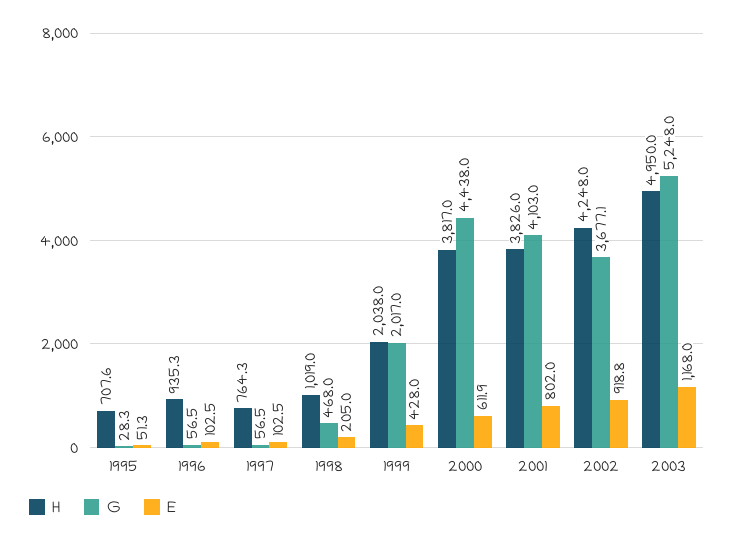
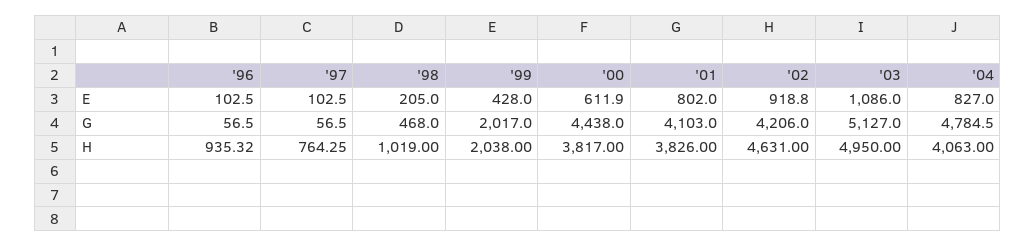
H, 1995: 707.6 -> none
G, 1995: 28.3 -> none
E, 1995: 51.3 -> none
H, 2002: 4248 -> 4631
G, 2002: 3677.1 -> 4206
G, 2003: 5248 -> 5127
E, 2003: 1168 -> 1086
E, '04: none -> 827
G, '04: none -> 4784.5
H, '04: none -> 4063

